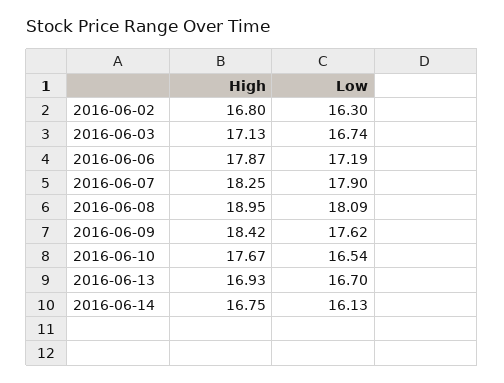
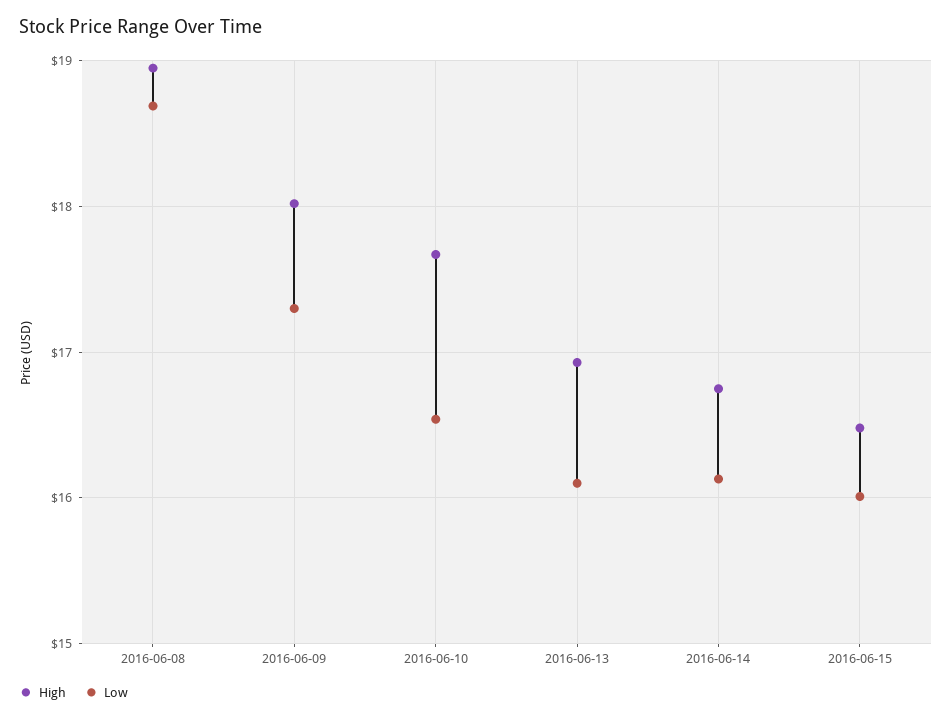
High, 2016-06-02: 16.8 -> none
Low, 2016-06-02: 16.3 -> none
High, 2016-06-03: 17.13 -> none
Low, 2016-06-03: 16.74 -> none
High, 2016-06-06: 17.87 -> none
Low, 2016-06-06: 17.19 -> none
High, 2016-06-07: 18.25 -> none
Low, 2016-06-07: 17.9 -> none
Low, 2016-06-08: 18.09 -> 18.7
High, 2016-06-09: 18.42 -> 18
Low, 2016-06-09: 17.62 -> 17.3
Low, 2016-06-13: 16.7 -> 16.1
High, 2016-06-15: none -> 16.5
Low, 2016-06-15: none -> 16

